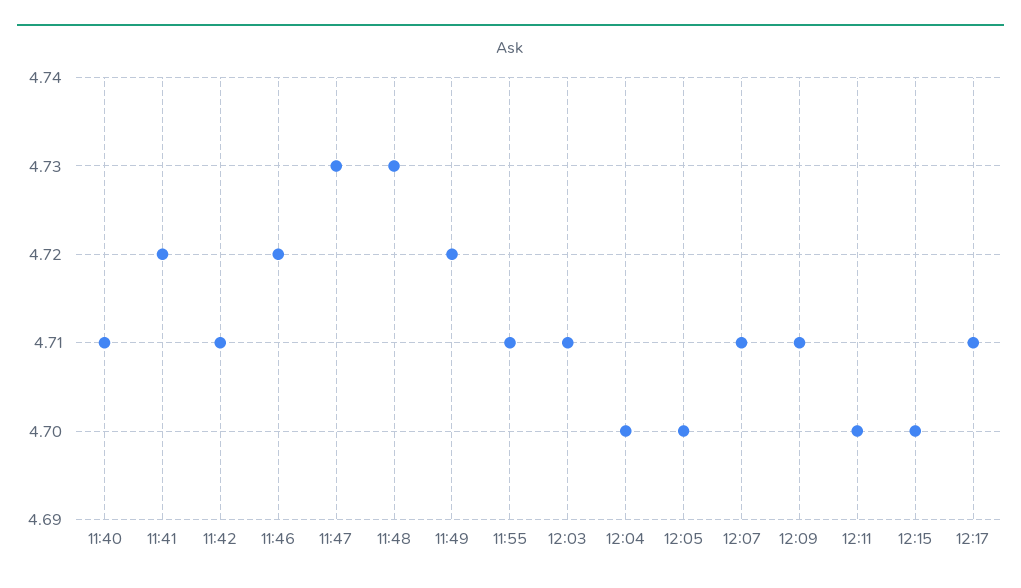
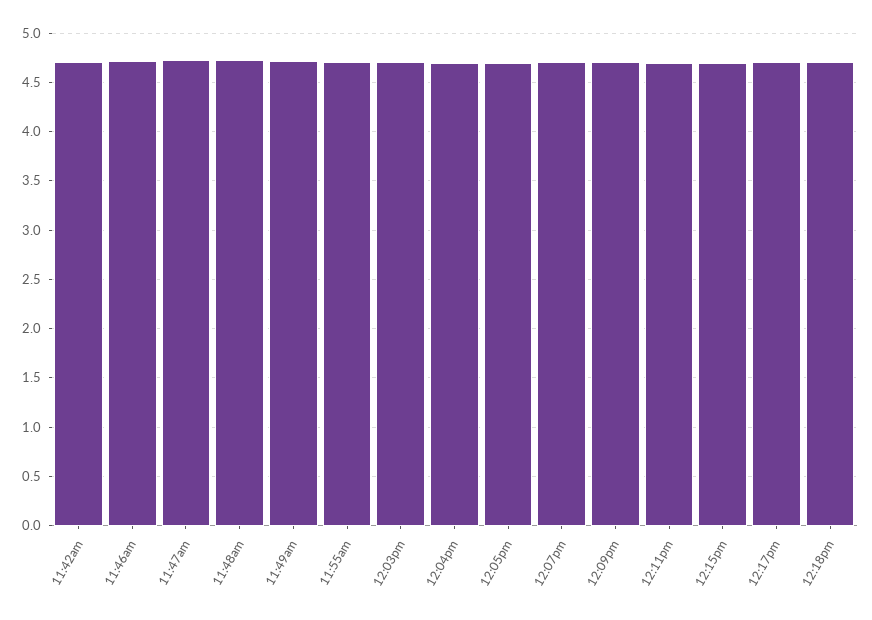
11:40: 4.71 -> none
11:41: 4.72 -> none
12:18pm: none -> 4.7

